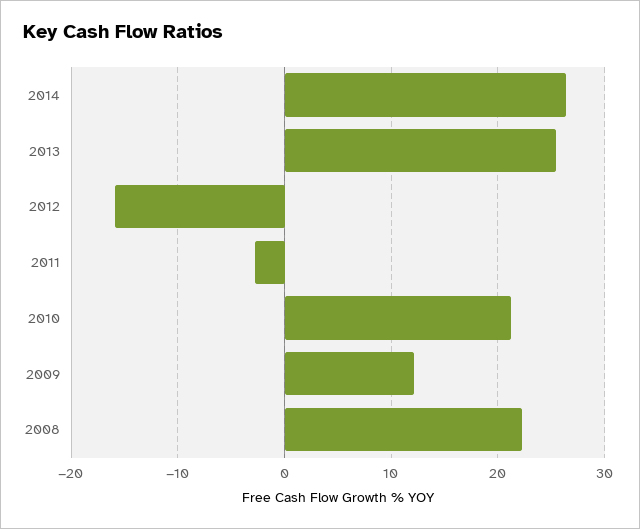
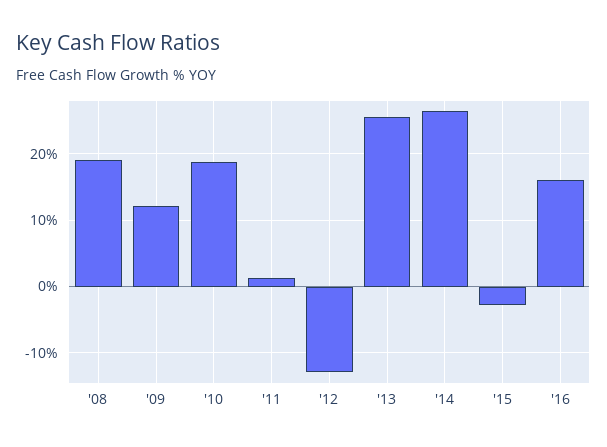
2012: -16 -> -13
2011: -3 -> 1
2010: 21 -> 19
2008: 22 -> 19
'15: none -> -3
'16: none -> 16

